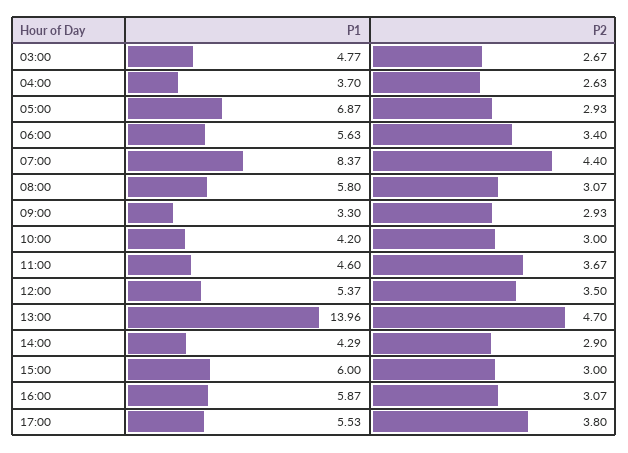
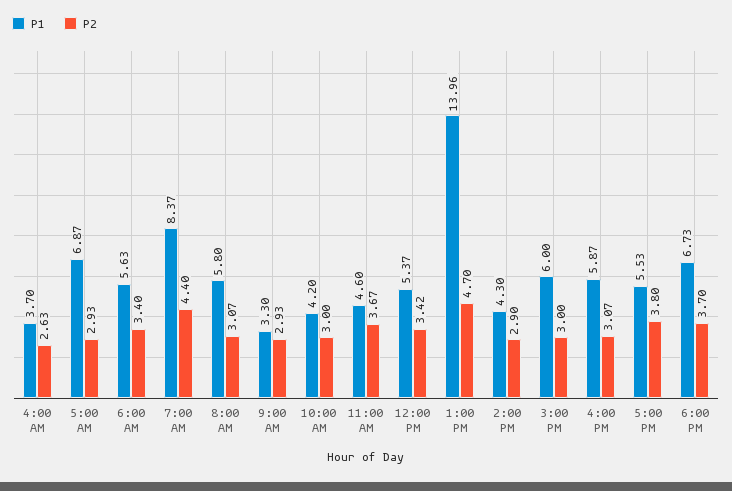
P1, 03:00: 4.77 -> none
P2, 03:00: 2.67 -> none
P2, 12:00: 3.5 -> 3.42
P1, 14:00: 4.29 -> 4.3
P1, 6:00 PM: none -> 6.73
P2, 6:00 PM: none -> 3.7

